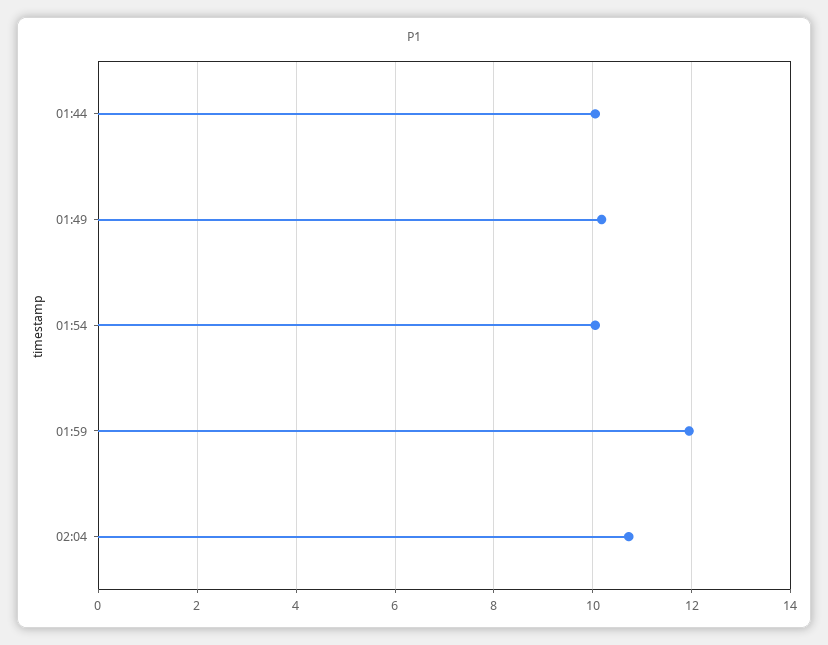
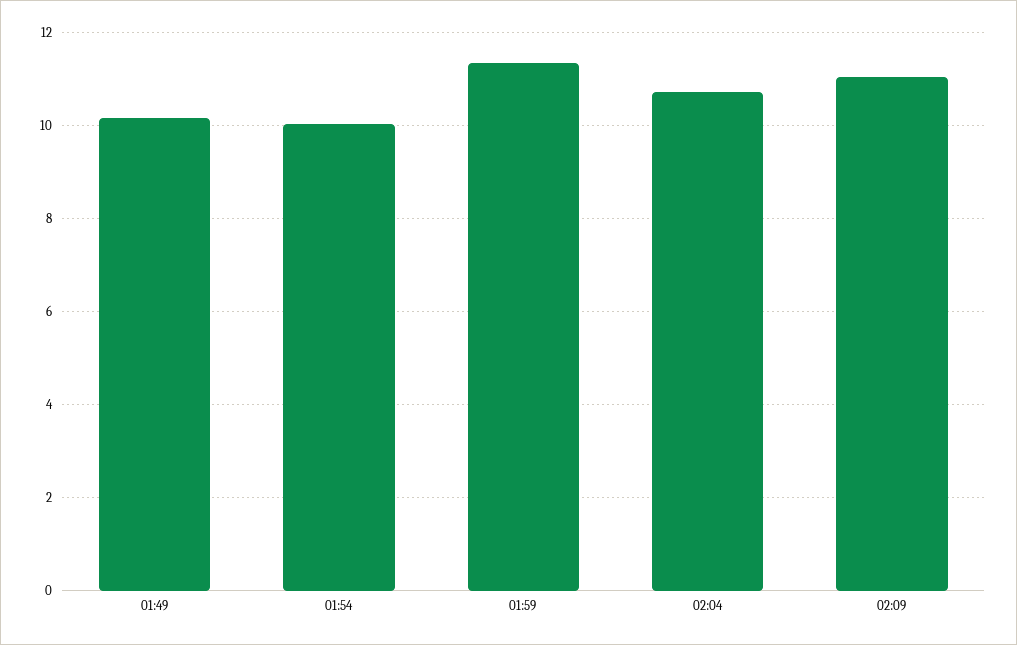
01:44: 10 -> none
01:59: 12 -> 11.4
02:09: none -> 11

